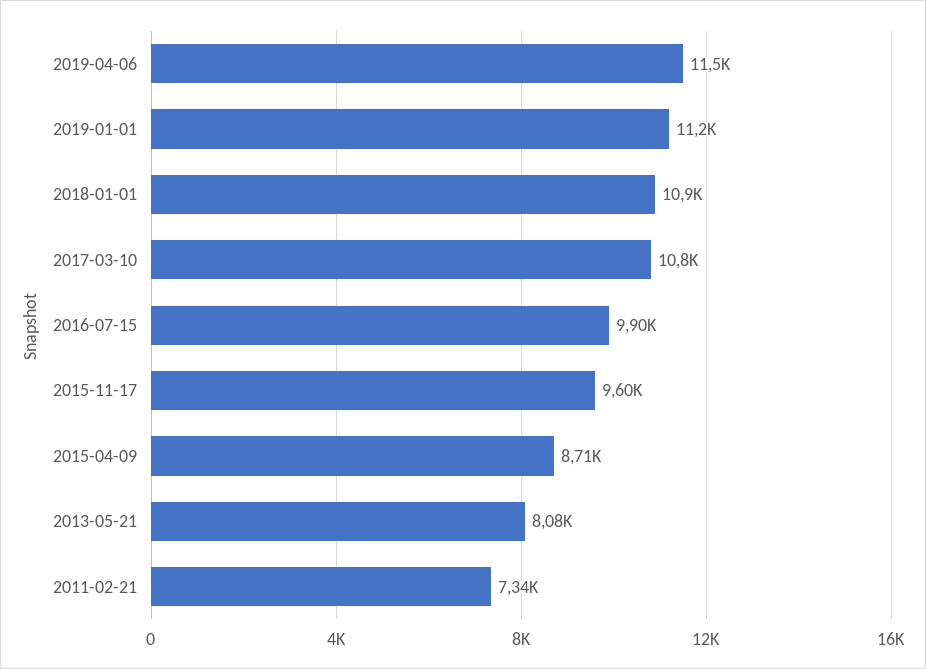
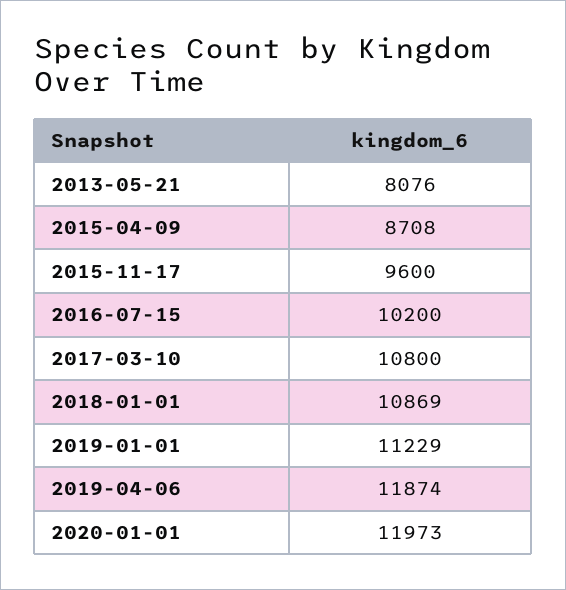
2019-04-06: 11500 -> 11874
2016-07-15: 9900 -> 10200
2011-02-21: 7340 -> none
2020-01-01: none -> 11973

